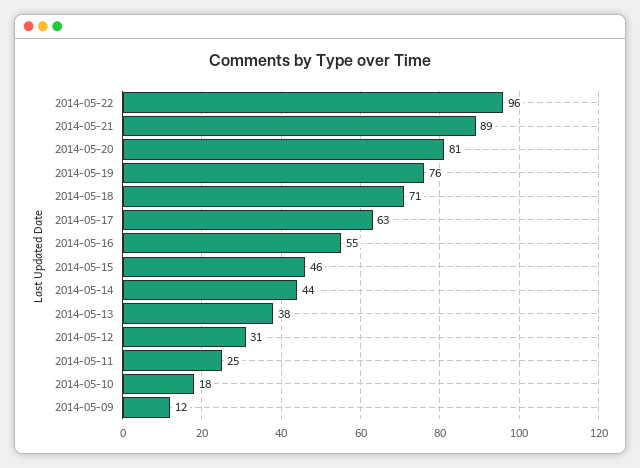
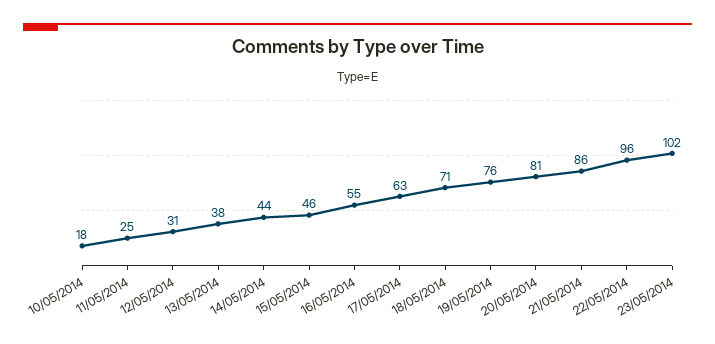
2014-05-21: 89 -> 86
2014-05-09: 12 -> none
23/05/2014: none -> 102

